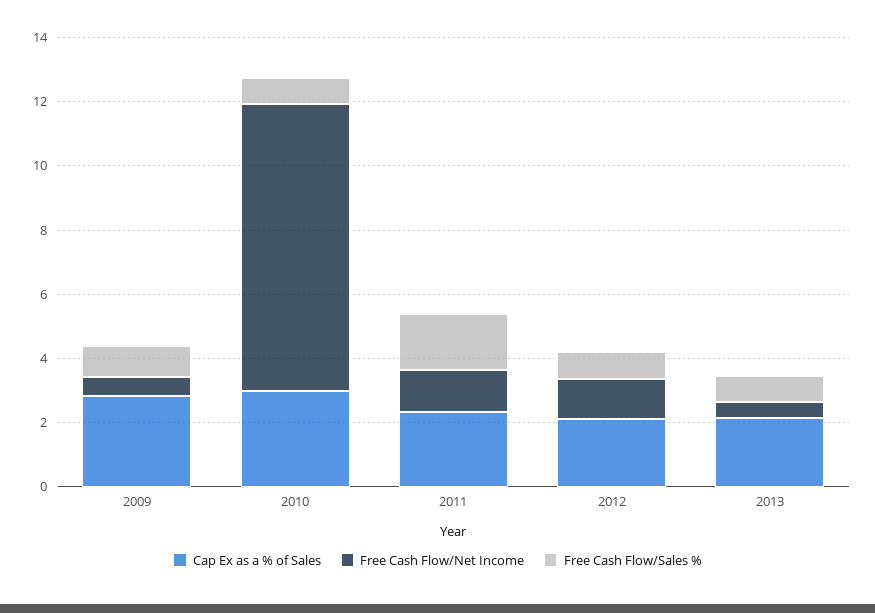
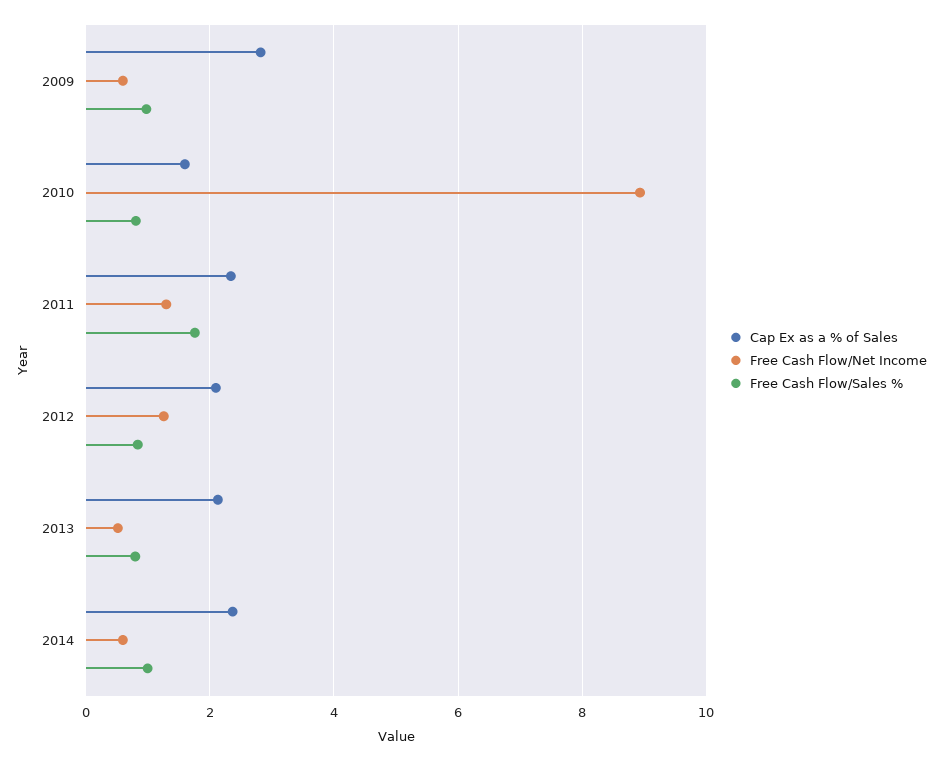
Cap Ex as a % of Sales, 2010: 3 -> 1.6
Cap Ex as a % of Sales, 2014: none -> 2.4
Free Cash Flow/Net Income, 2014: none -> 0.6
Free Cash Flow/Sales %, 2014: none -> 1

